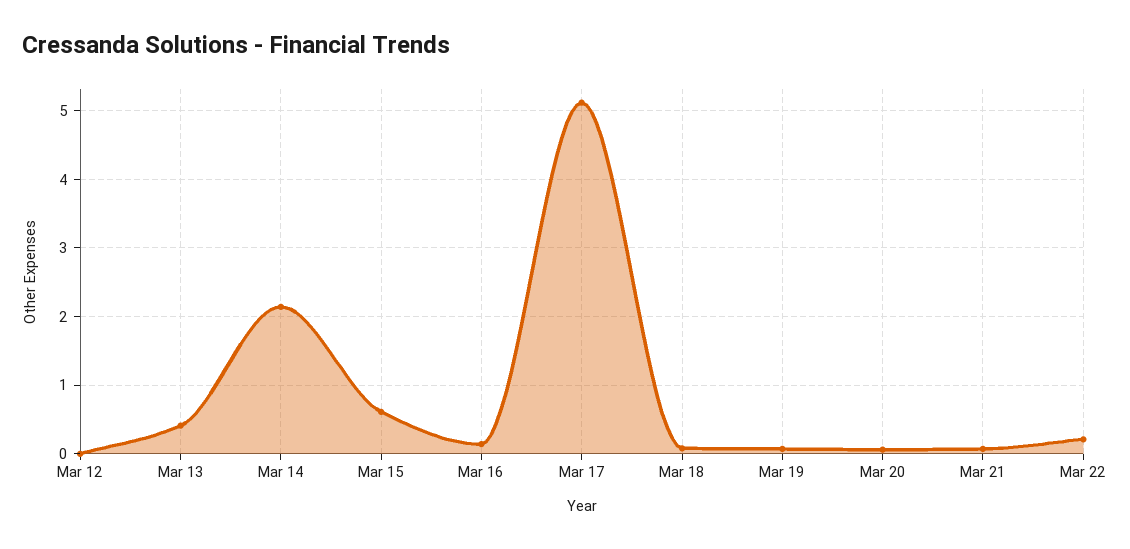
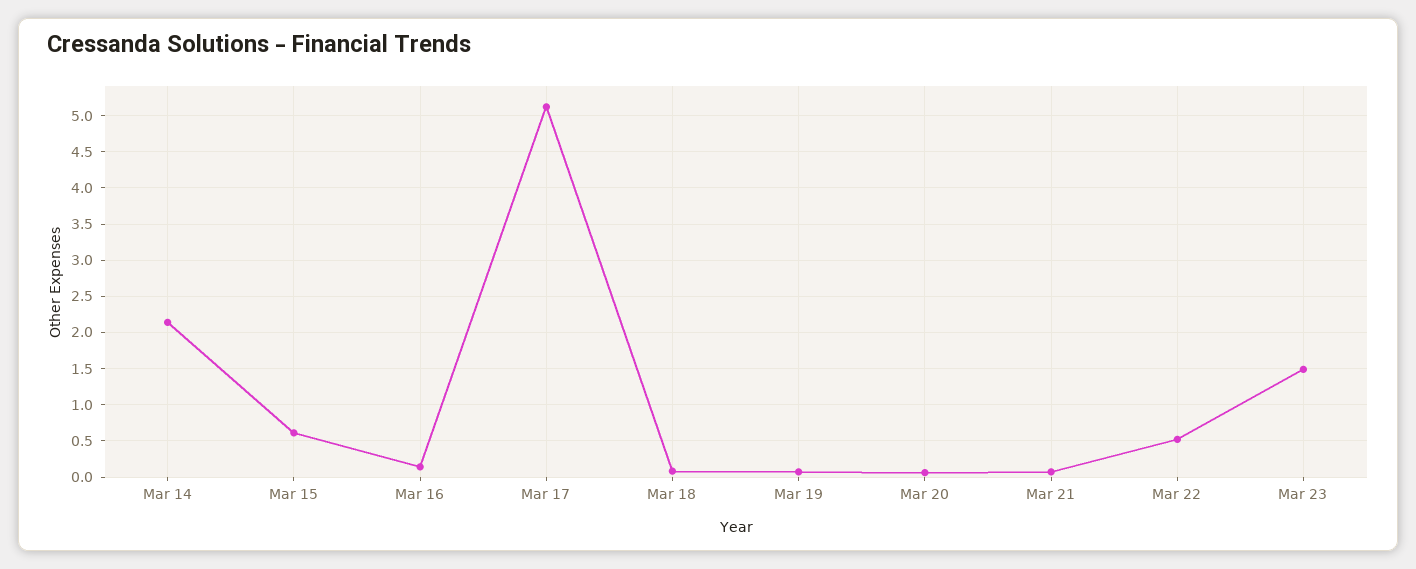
Mar 12: 0 -> none
Mar 13: 0.4 -> none
Mar 22: 0.2 -> 0.5
Mar 23: none -> 1.5

